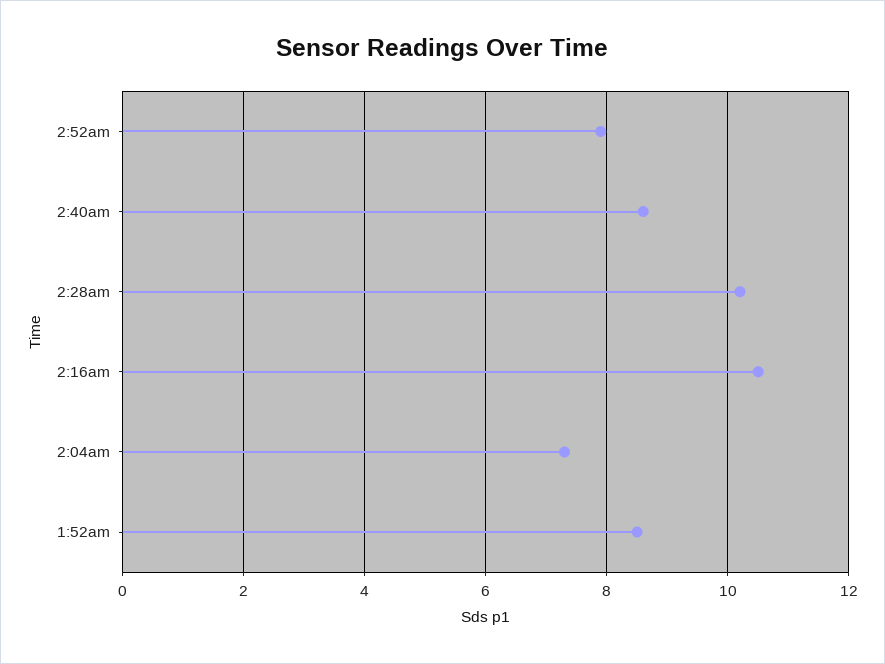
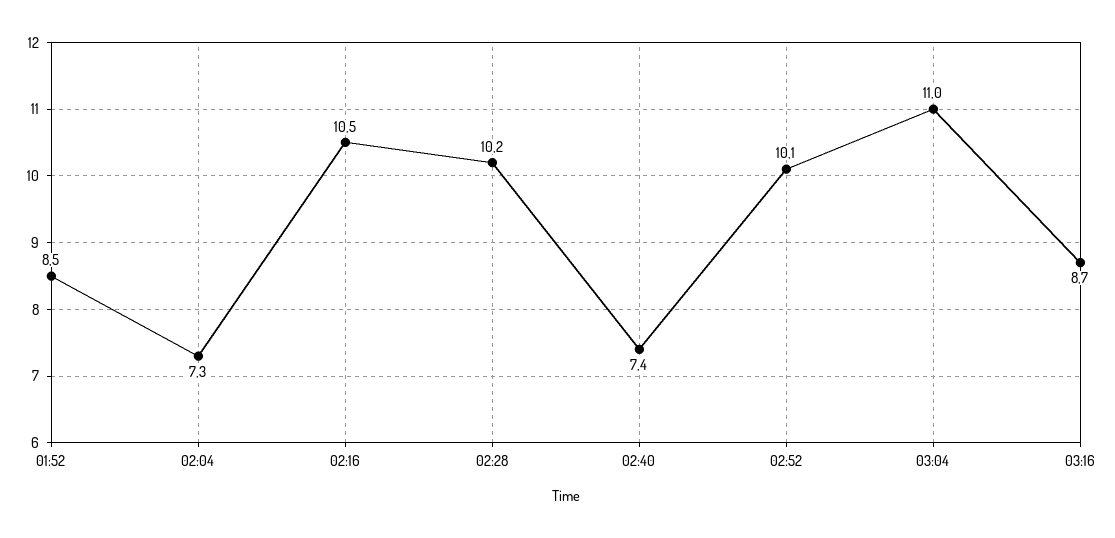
2:52am: 8 -> 10.1
2:40am: 8.5 -> 7.4
03:04: none -> 11
03:16: none -> 8.7

